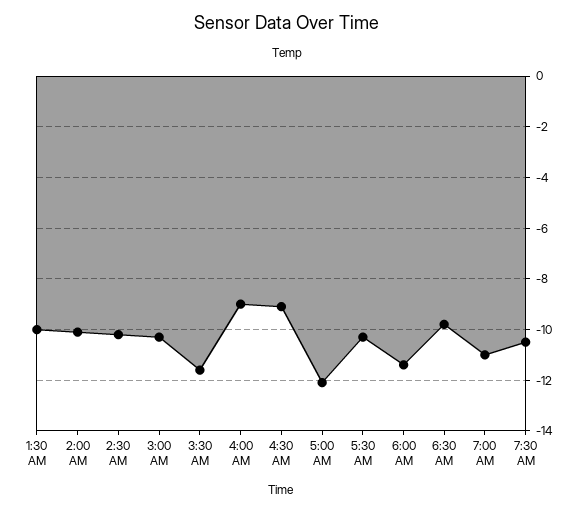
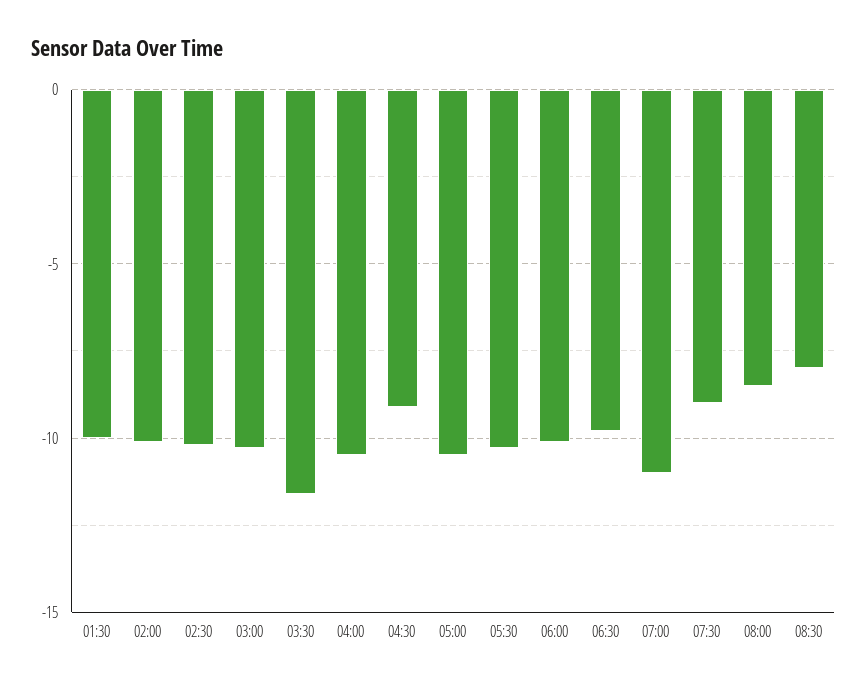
4:00 AM: -9 -> -10.5
5:00 AM: -12 -> -10.5
6:00 AM: -11.5 -> -10
7:30 AM: -10.5 -> -9
08:00: none -> -8.5
08:30: none -> -8

